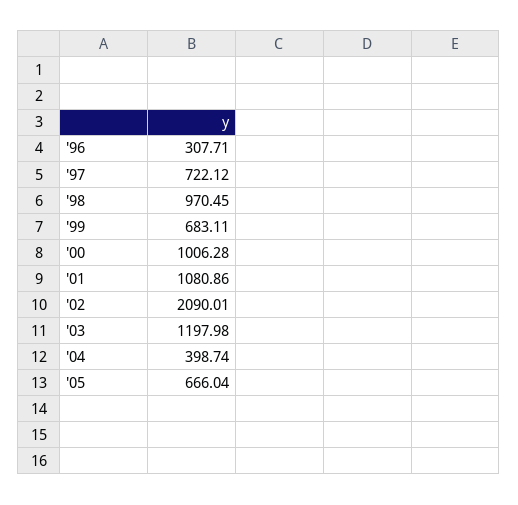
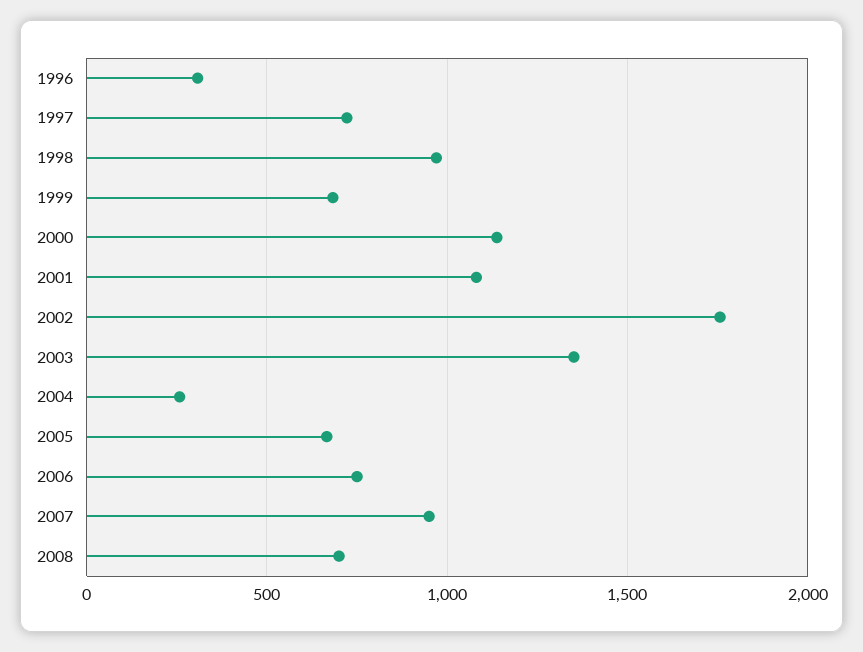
'00: 1006.28 -> 1150
'02: 2090.01 -> 1750
'03: 1197.98 -> 1350
'04: 398.74 -> 250
2006: none -> 750
2007: none -> 950
2008: none -> 700

